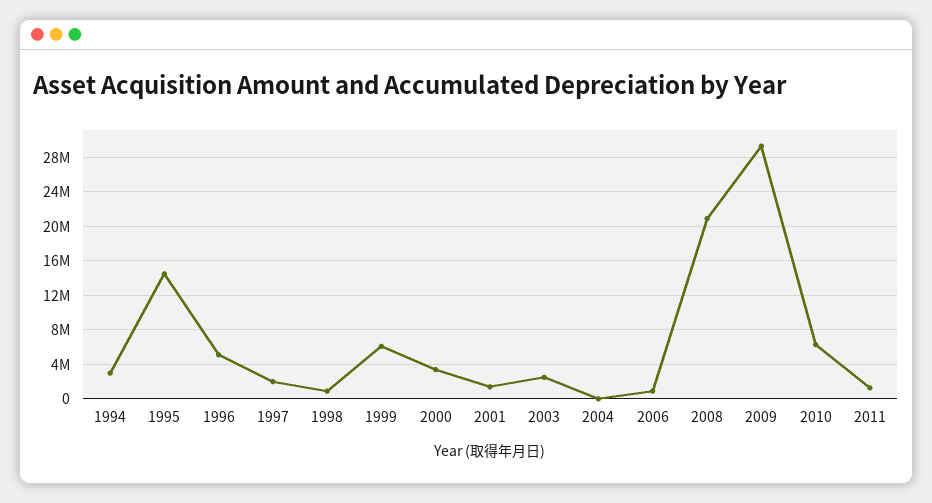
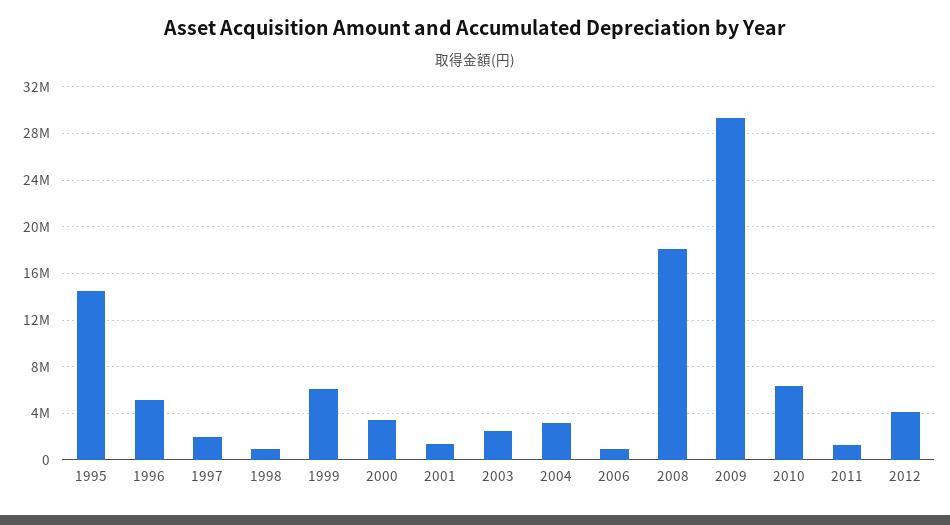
1994: 3000000 -> none
2004: 0 -> 3000000
2008: 21000000 -> 18000000
2012: none -> 4000000

